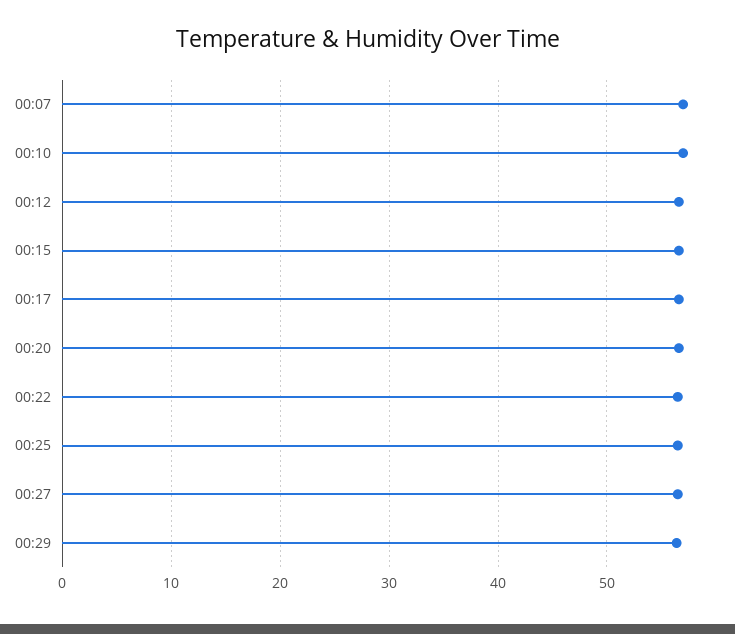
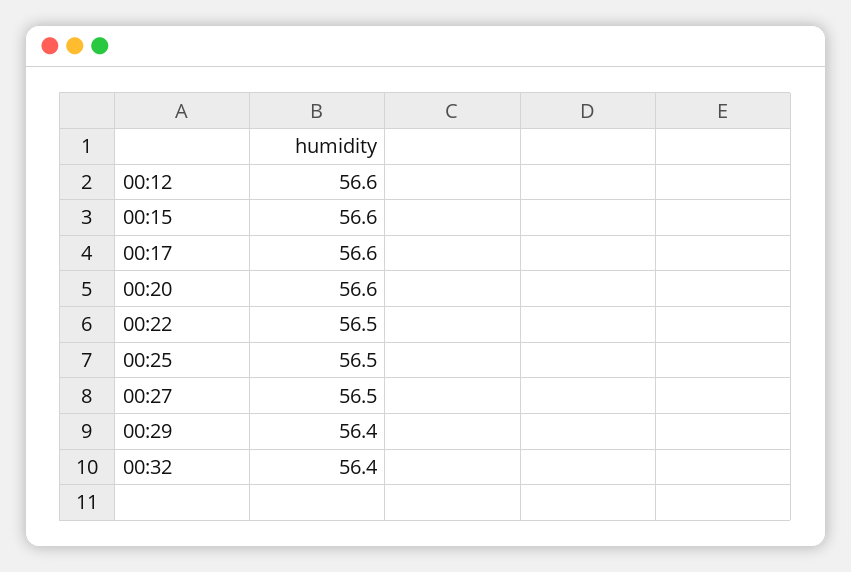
00:07: 57 -> none
00:10: 57 -> none
00:32: none -> 56.4

